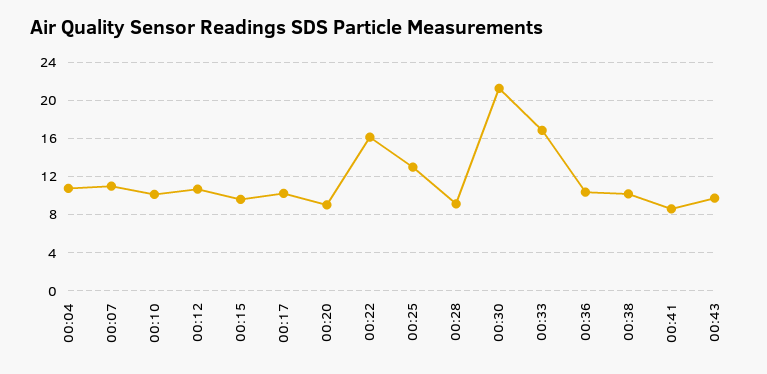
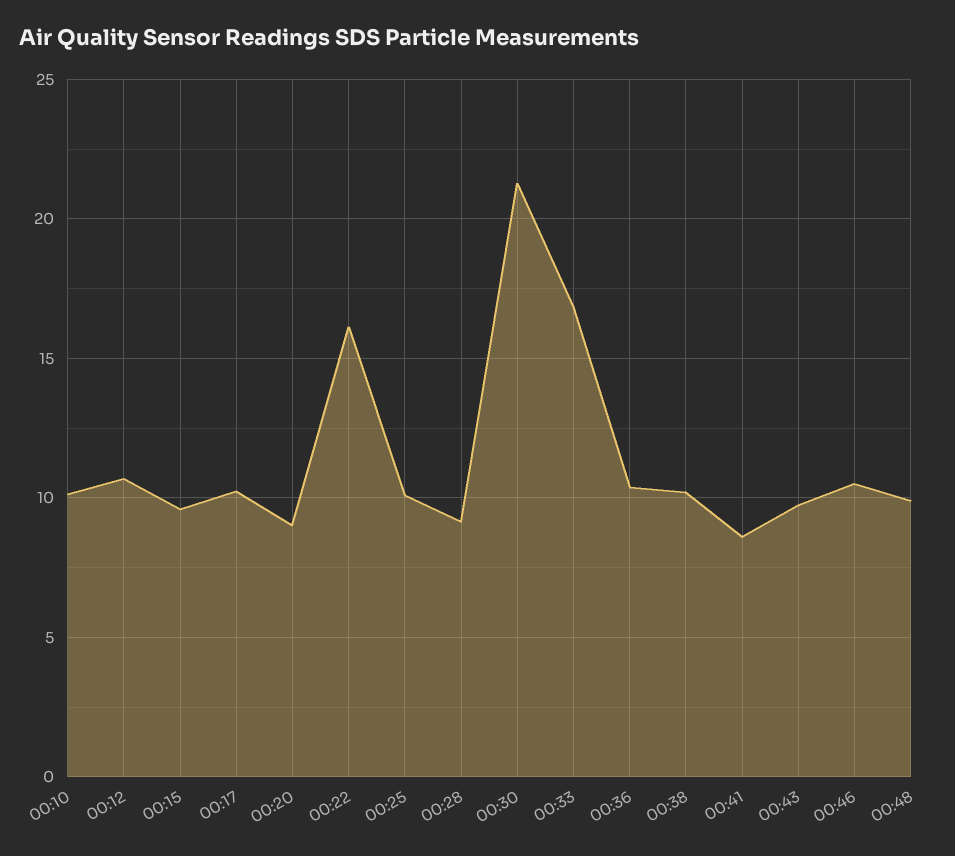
00:04: 11 -> none
00:07: 11 -> none
00:25: 13 -> 10
00:46: none -> 10.5
00:48: none -> 10

